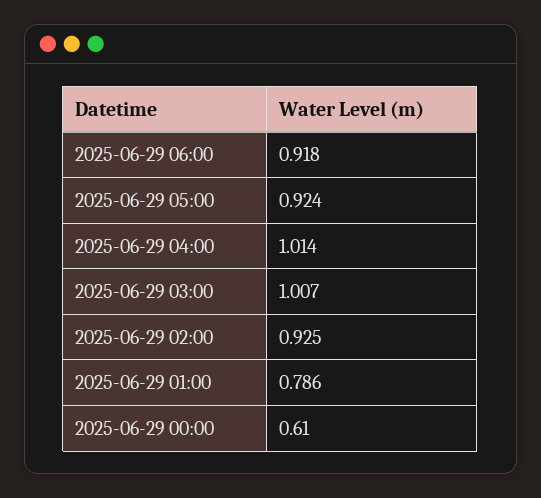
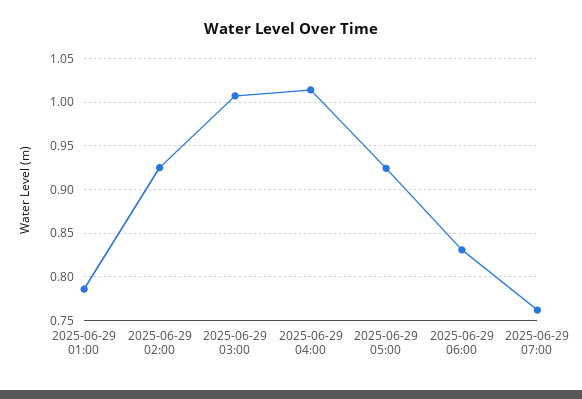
2025-06-29 06:00: 0.918 -> 0.83
2025-06-29 00:00: 0.61 -> none
2025-06-29 07:00: none -> 0.76

